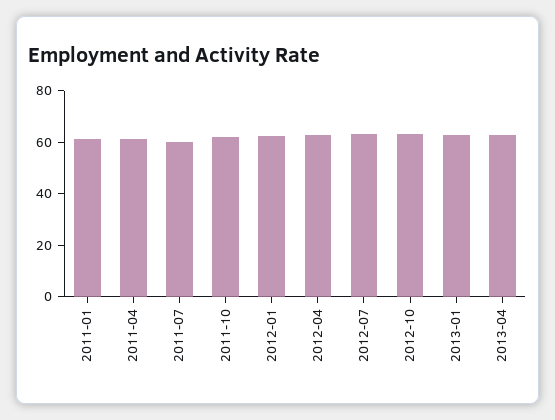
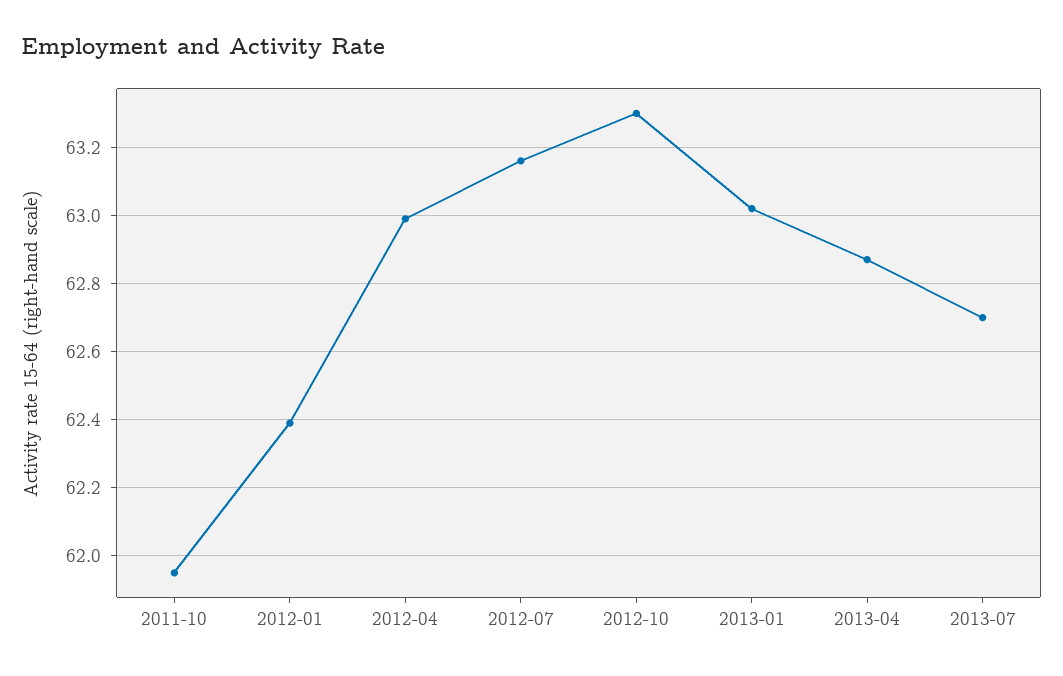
2011-01: 60 -> none
2011-04: 60 -> none
2011-07: 60 -> none
2013-07: none -> 62.7

